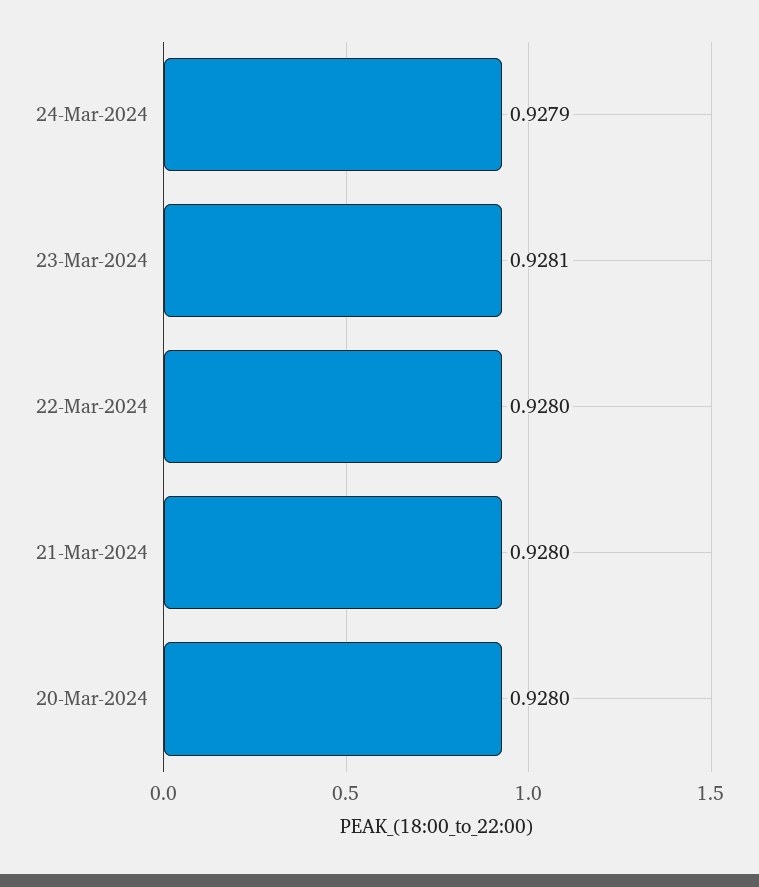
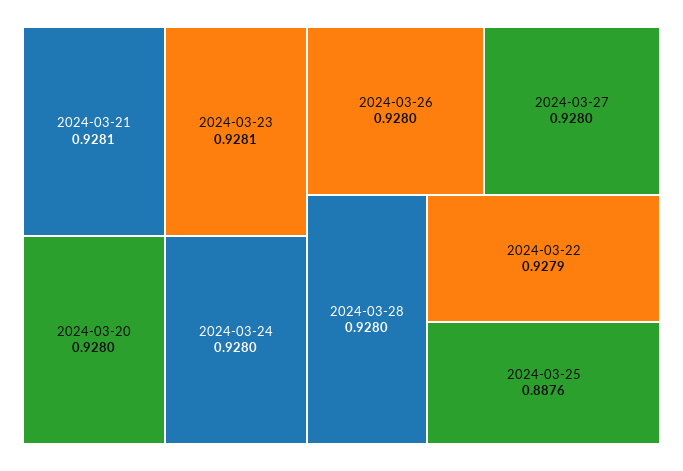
24-Mar-2024: 0.9279 -> 0.928
22-Mar-2024: 0.928 -> 0.9279
21-Mar-2024: 0.928 -> 0.9281
2024-03-26: none -> 0.928
2024-03-27: none -> 0.928
2024-03-28: none -> 0.928
2024-03-25: none -> 0.8876

